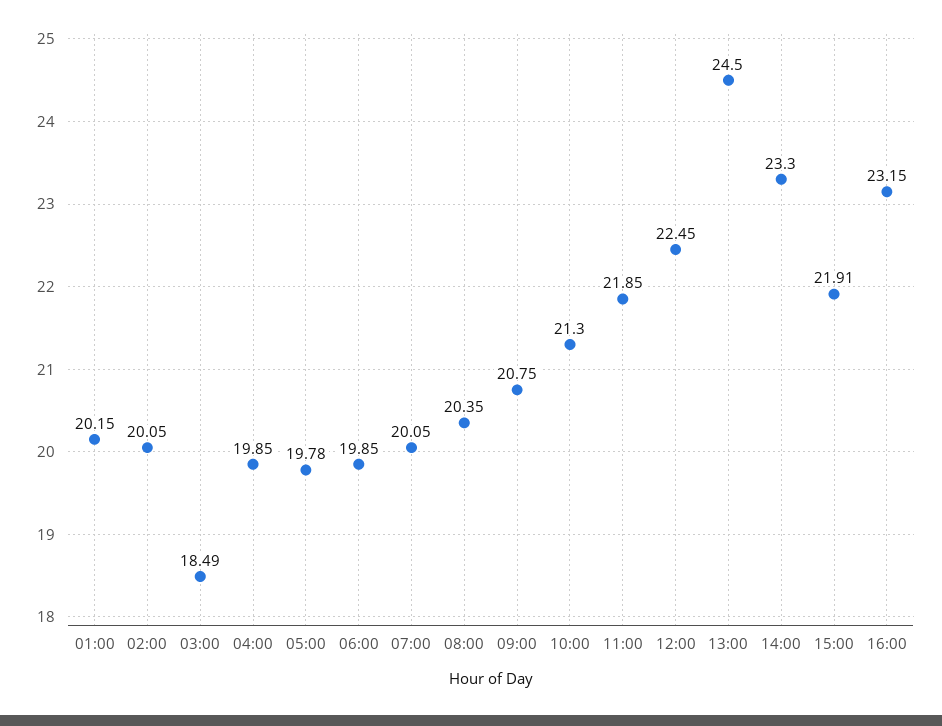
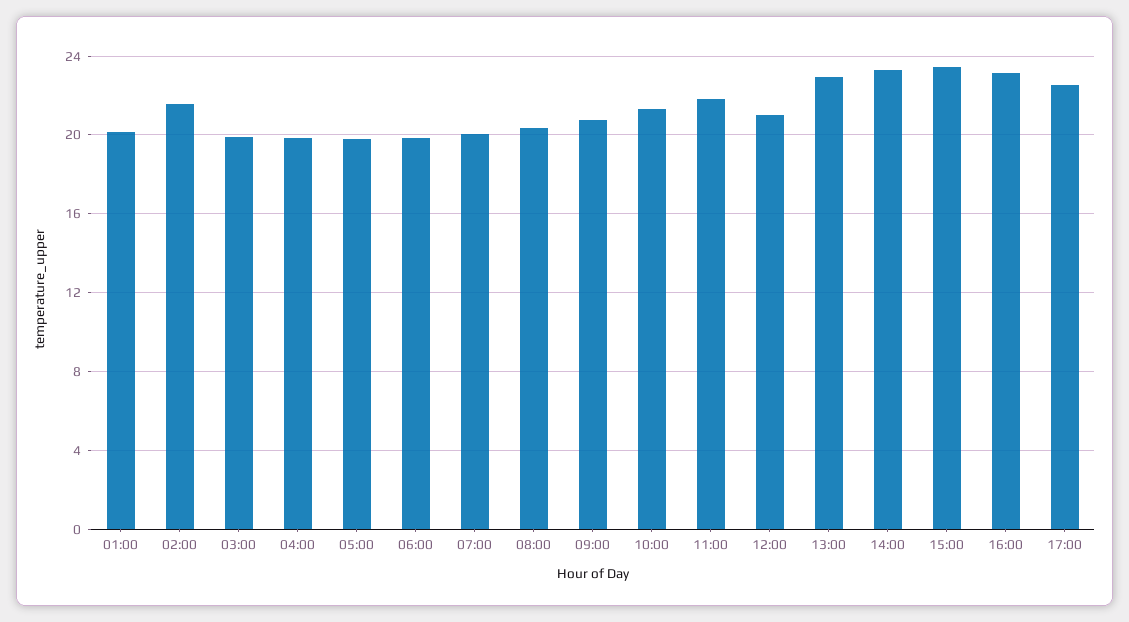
02:00: 20.05 -> 21.5
03:00: 18.49 -> 20
12:00: 22.45 -> 21
13:00: 24.5 -> 23
15:00: 21.91 -> 23.5
17:00: none -> 22.5

